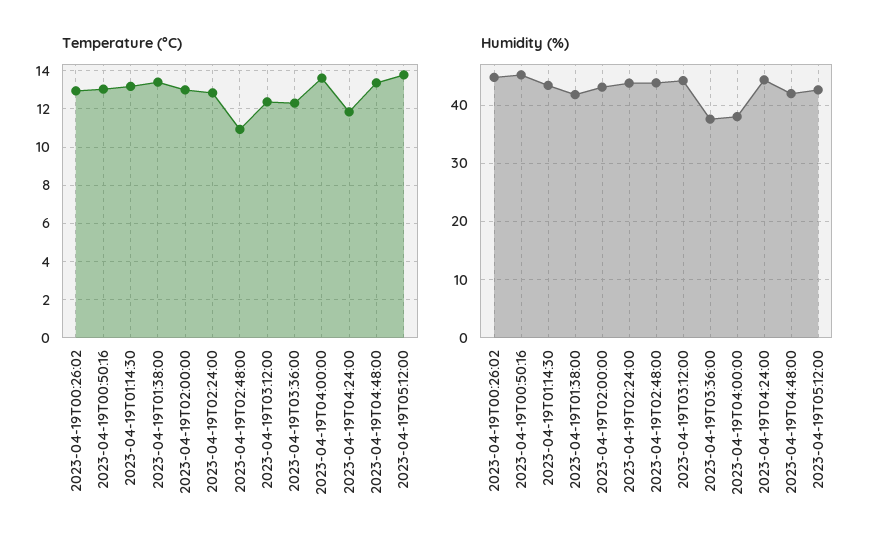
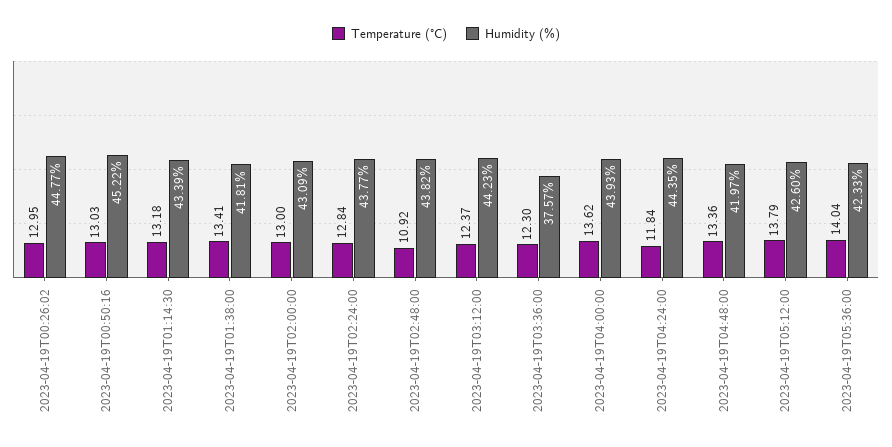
Humidity (%), 2023-04-19T04:00:00: 38 -> 43.93
Temperature (°C), 2023-04-19T05:36:00: none -> 14.04
Humidity (%), 2023-04-19T05:36:00: none -> 42.33

